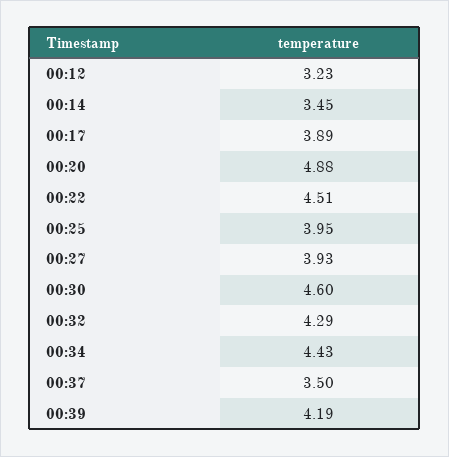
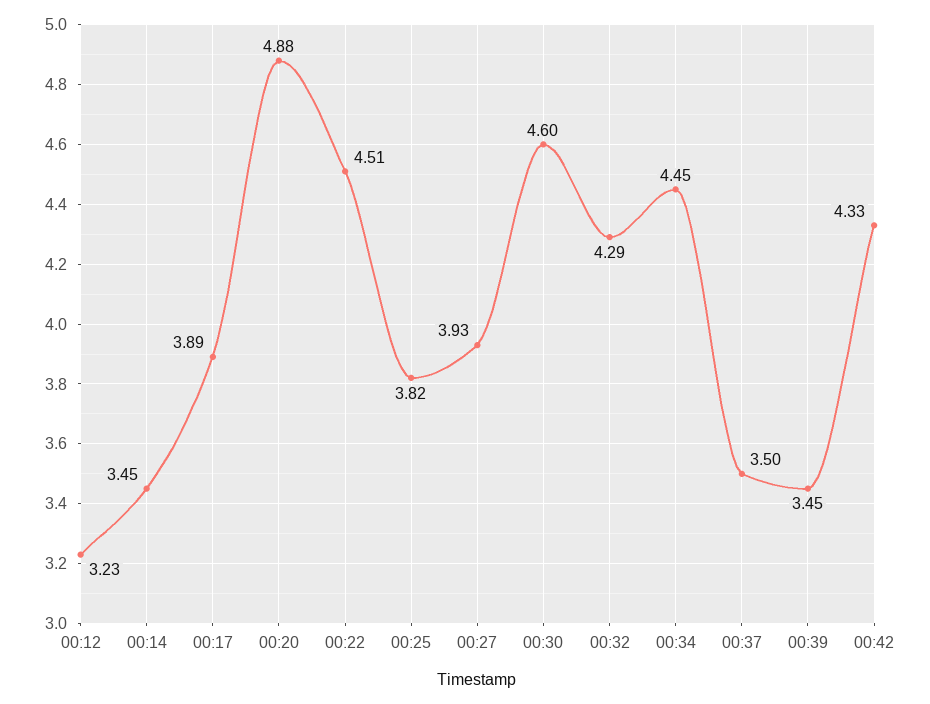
00:25: 3.95 -> 3.82
00:34: 4.43 -> 4.45
00:39: 4.19 -> 3.45
00:42: none -> 4.33

